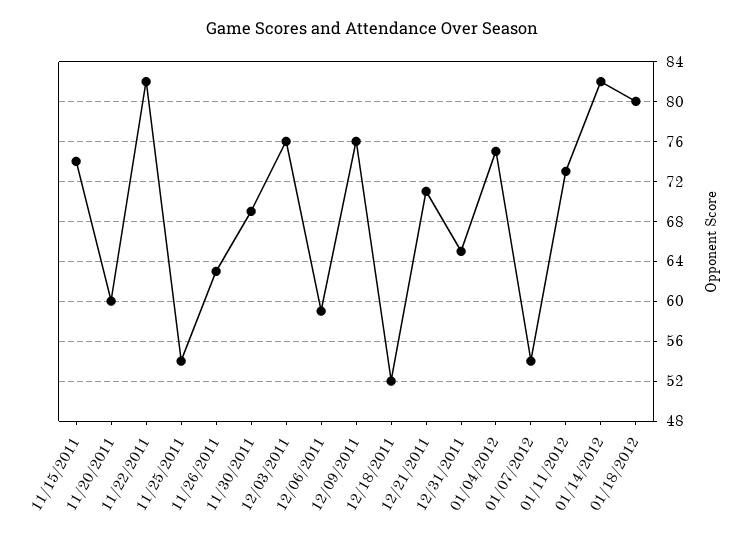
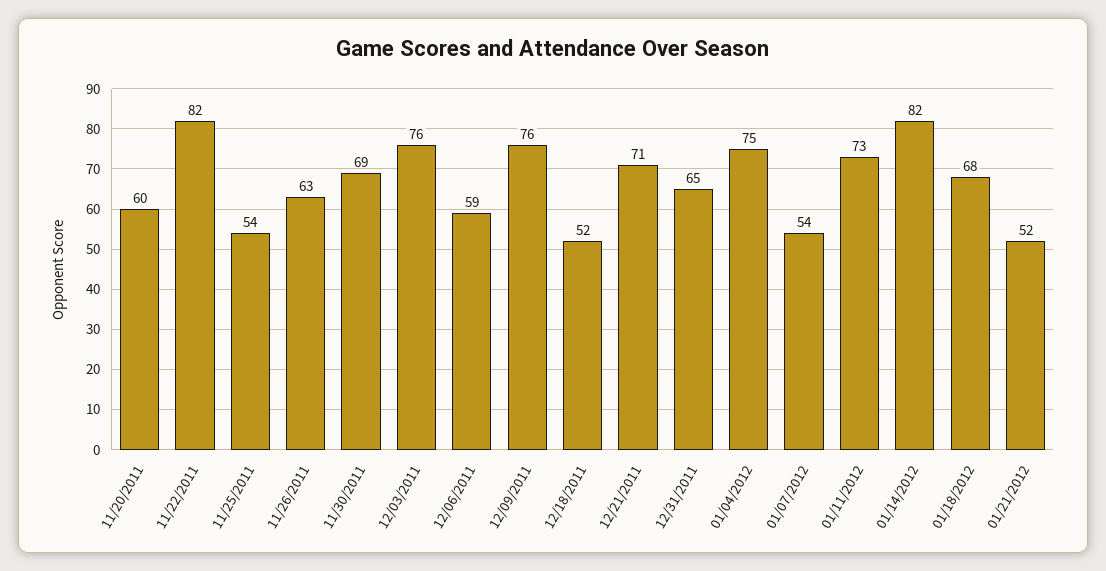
11/15/2011: 74 -> none
01/18/2012: 80 -> 68
01/21/2012: none -> 52

